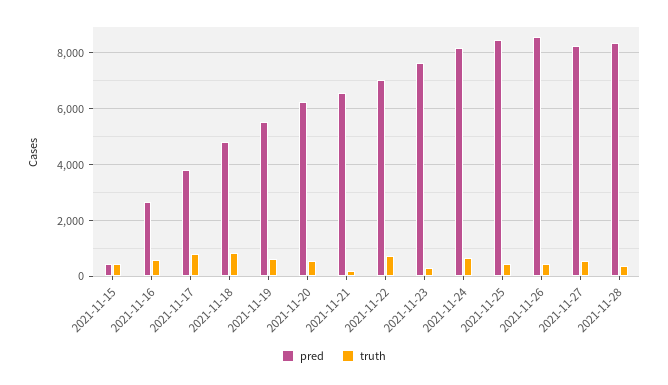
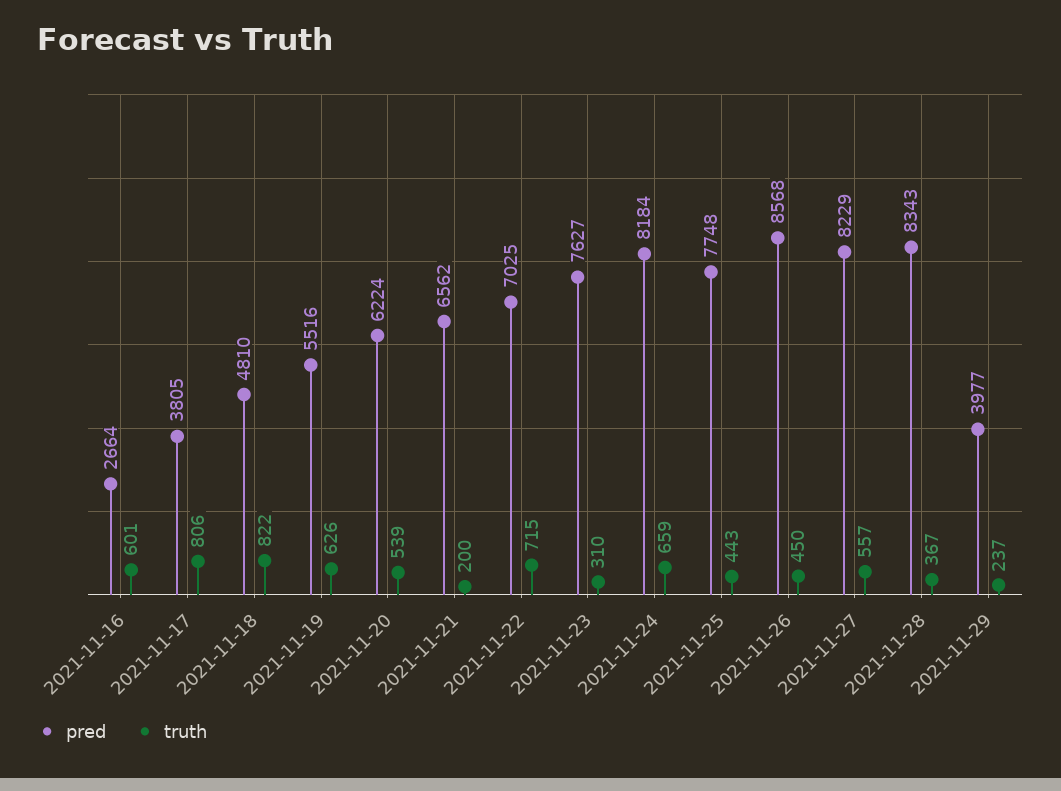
pred, 2021-11-15: 500 -> none
truth, 2021-11-15: 500 -> none
pred, 2021-11-25: 8500 -> 7748
pred, 2021-11-29: none -> 3977
truth, 2021-11-29: none -> 237

